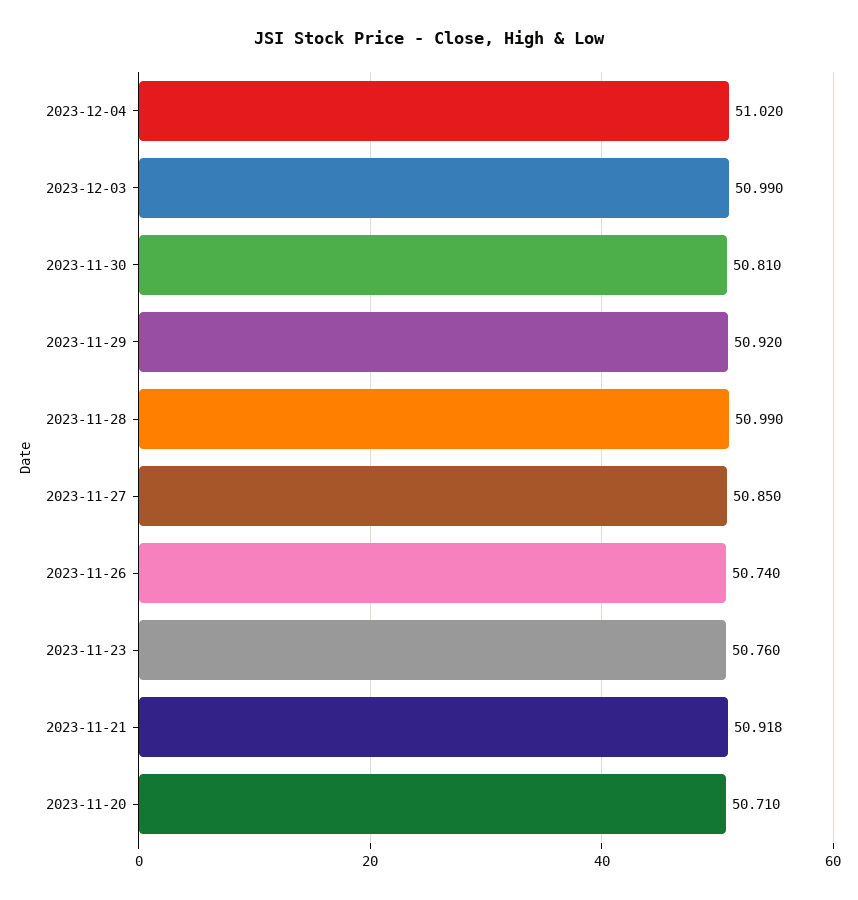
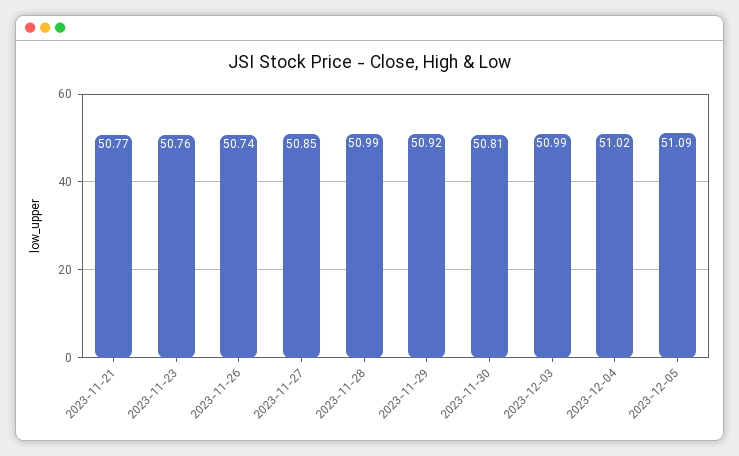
2023-11-21: 50.918 -> 50.77
2023-11-20: 50.71 -> none
2023-12-05: none -> 51.09

